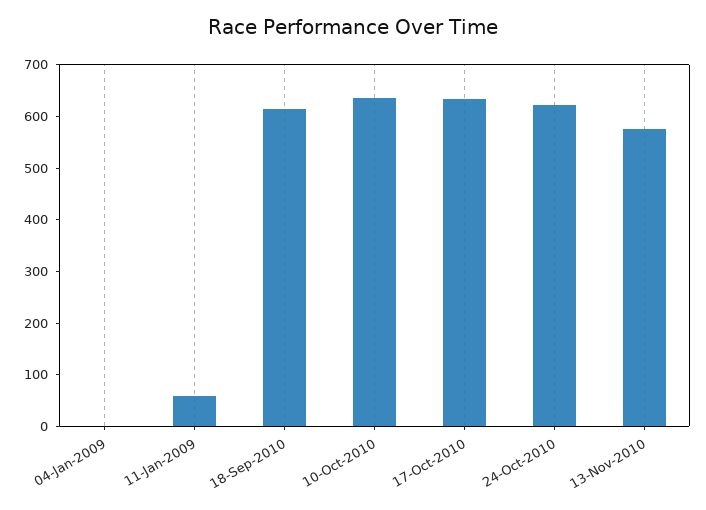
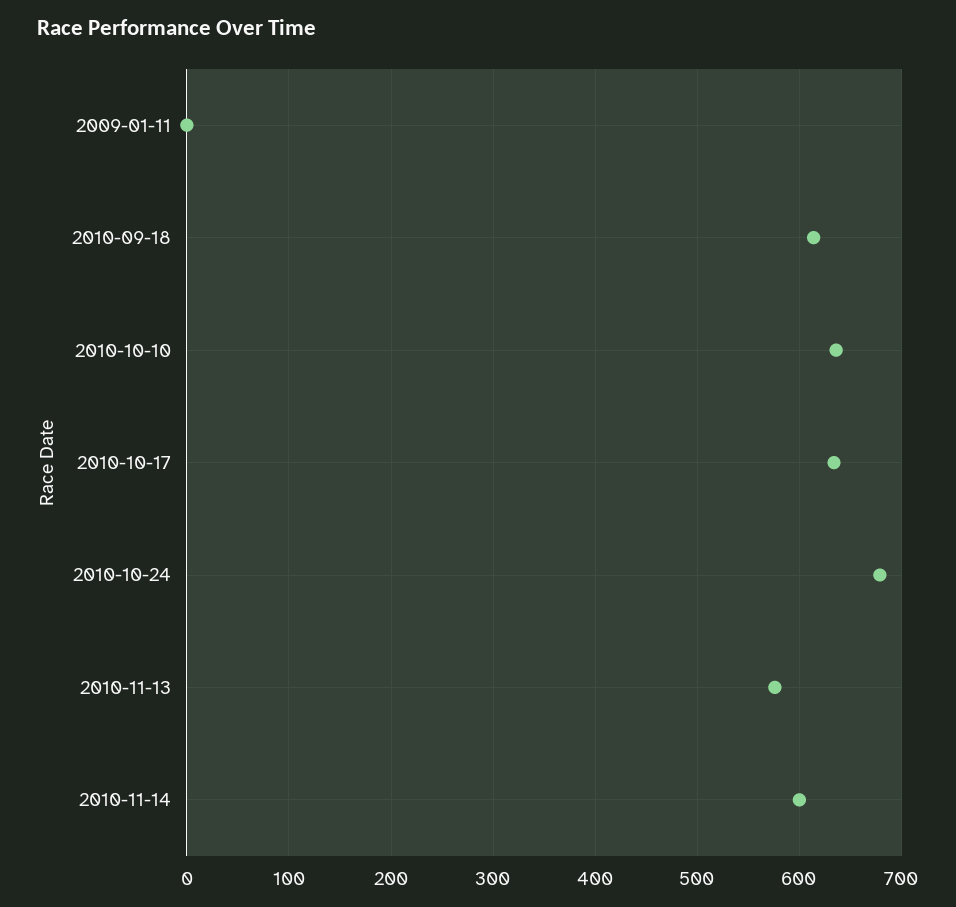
04-Jan-2009: 0 -> none
11-Jan-2009: 60 -> 0
24-Oct-2010: 620 -> 680
2010-11-14: none -> 600

